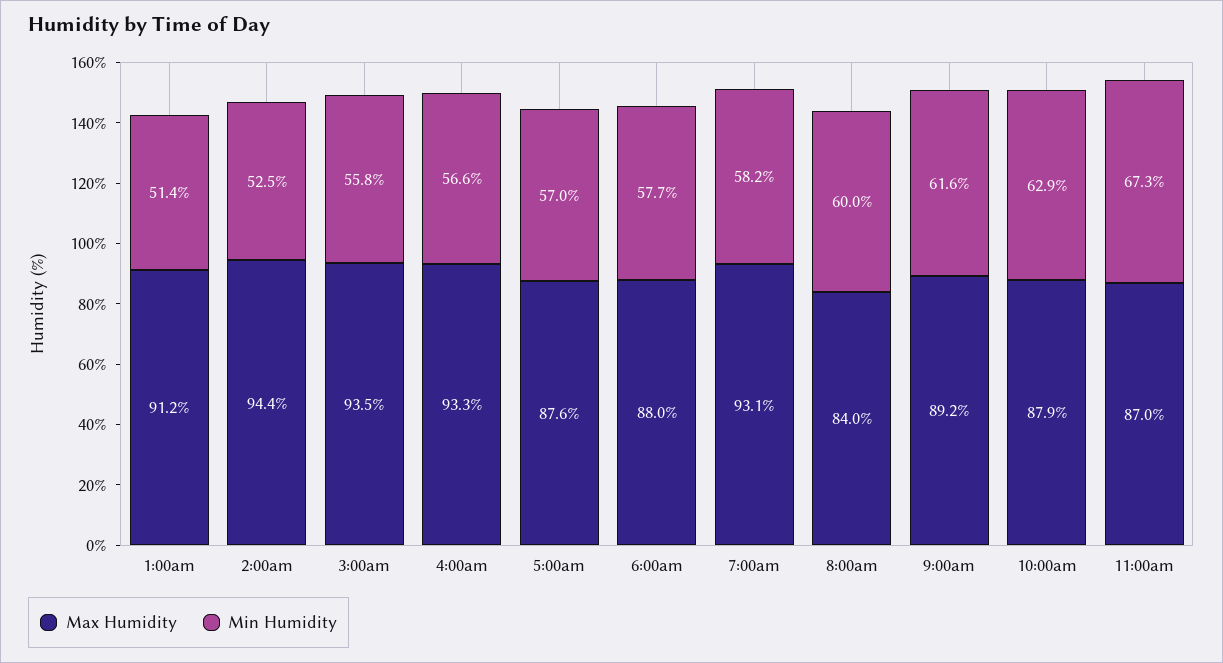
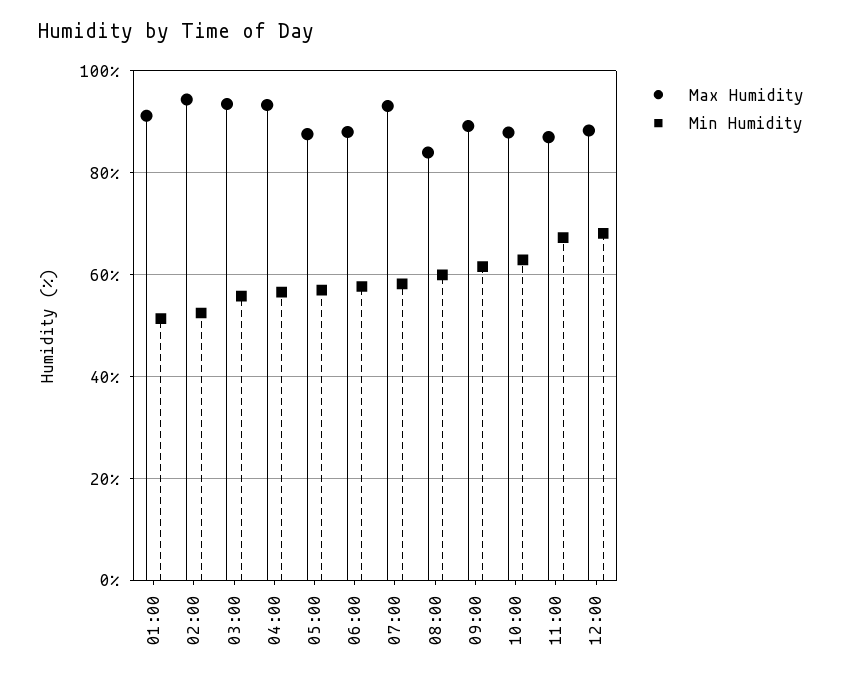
Max Humidity, 12:00: none -> 88
Min Humidity, 12:00: none -> 68

